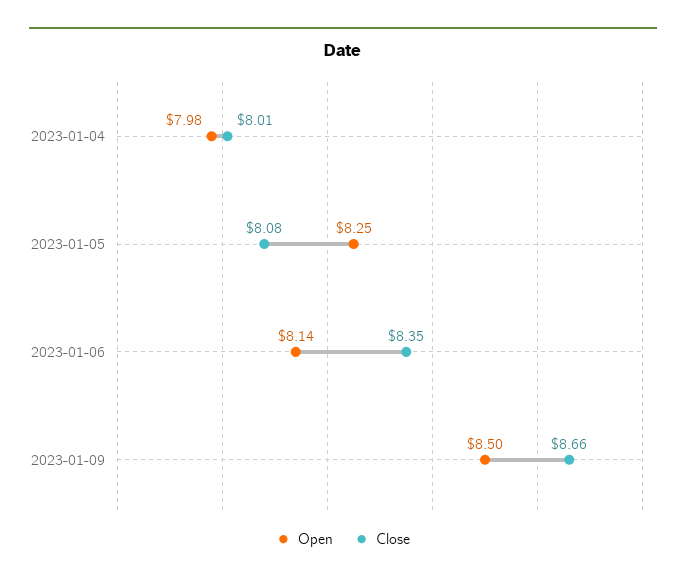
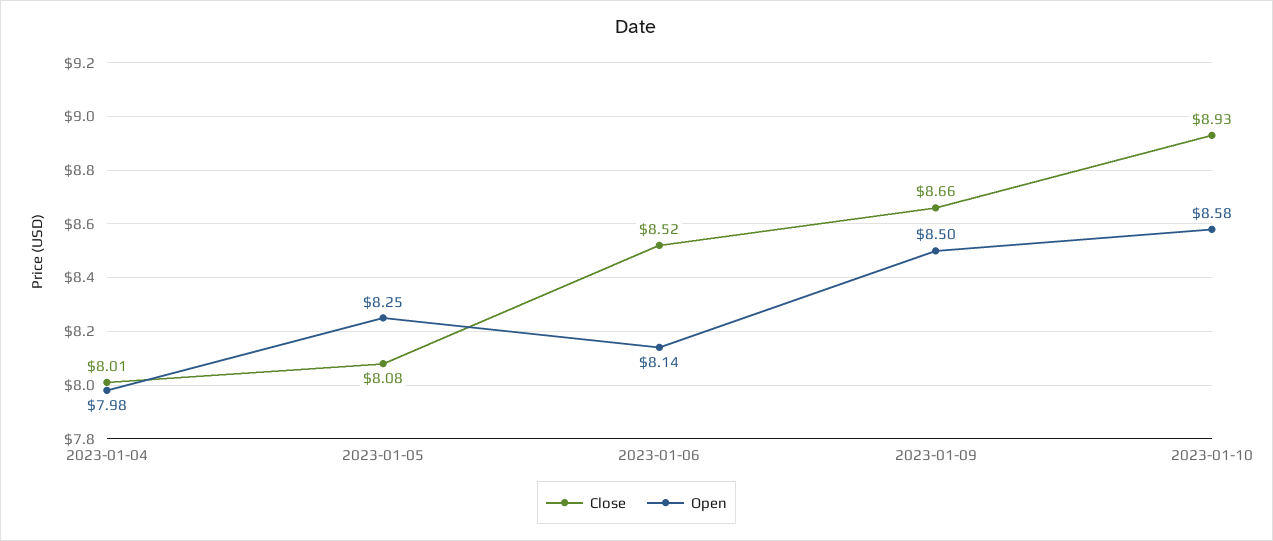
Close, 2023-01-06: 8.35 -> 8.52
Close, 2023-01-10: none -> 8.93
Open, 2023-01-10: none -> 8.58

